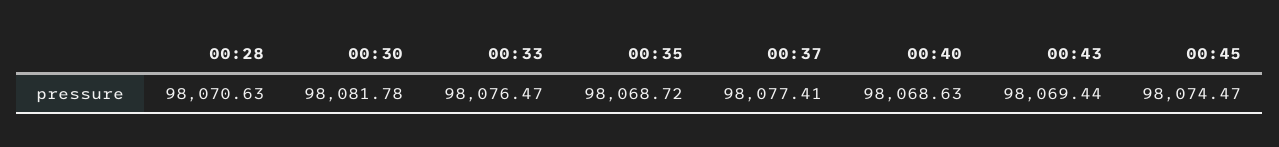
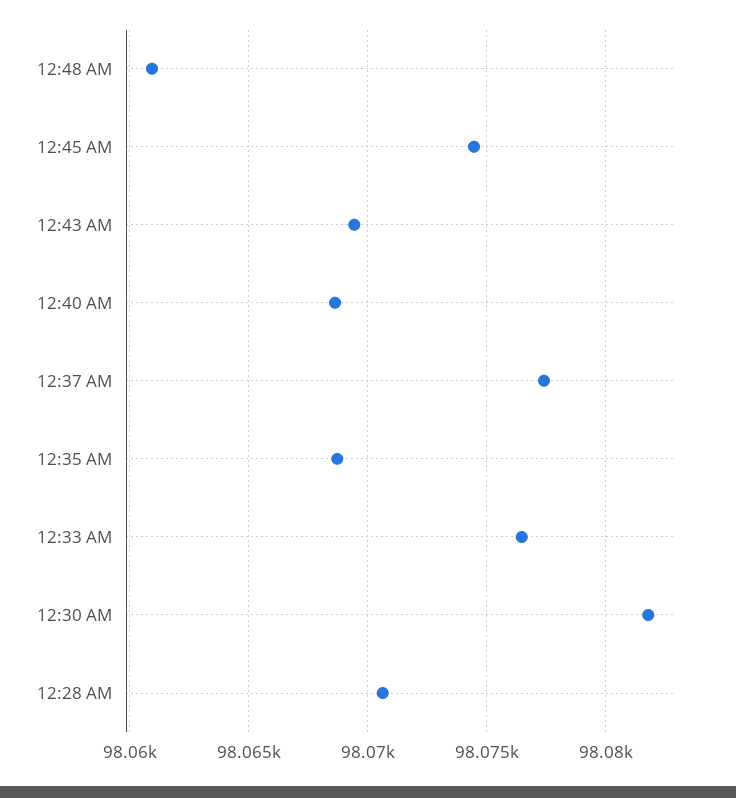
12:48 AM: none -> 98061

